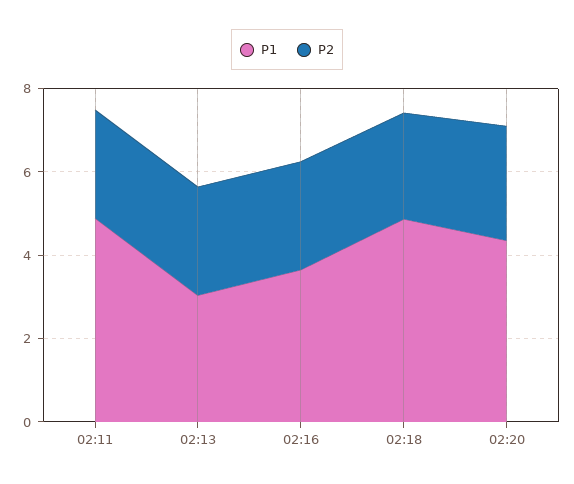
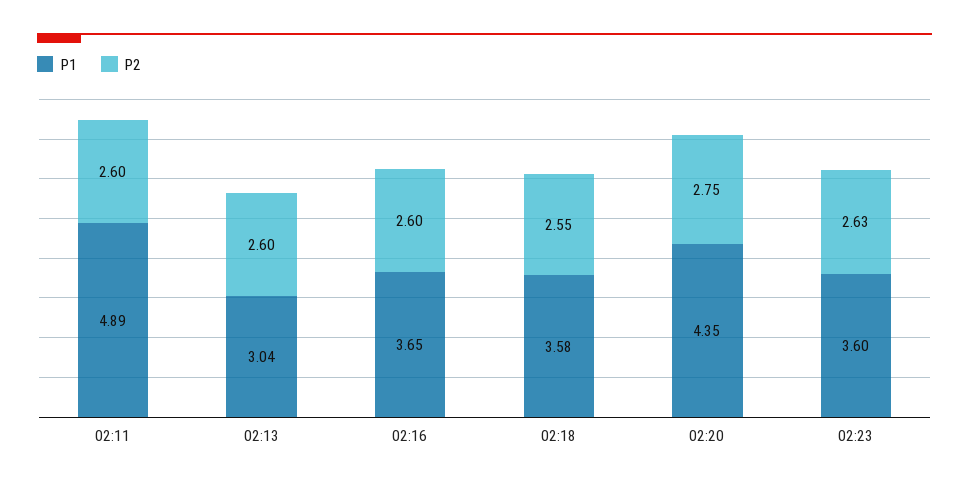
P1, 02:18: 5 -> 3.58
P1, 02:23: none -> 3.6
P2, 02:23: none -> 2.63

